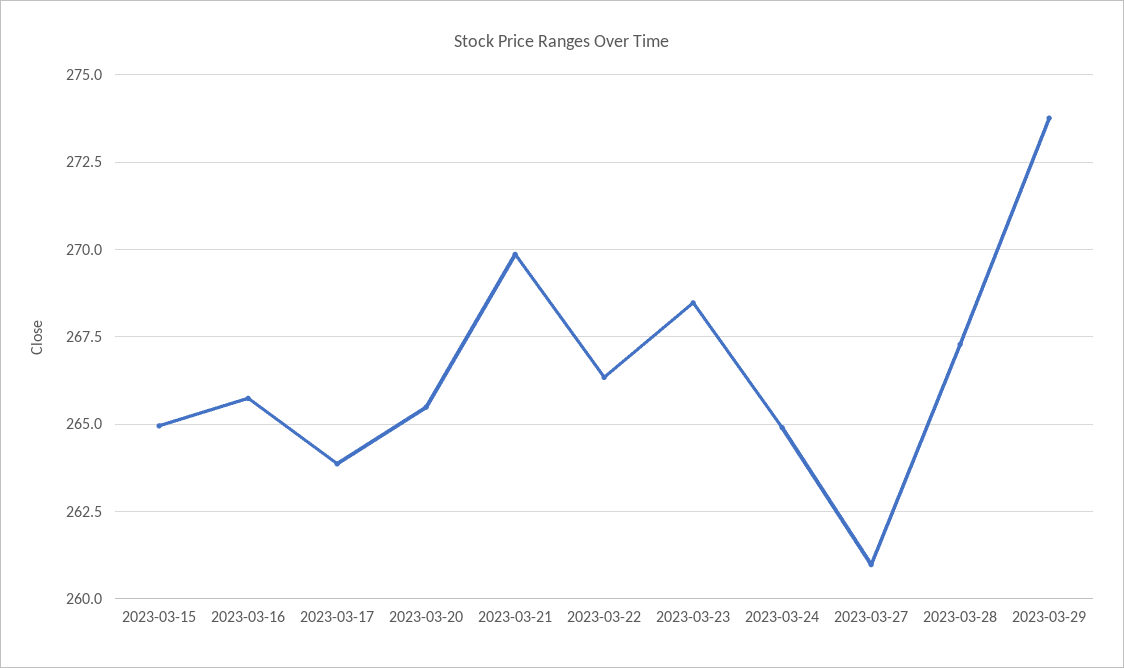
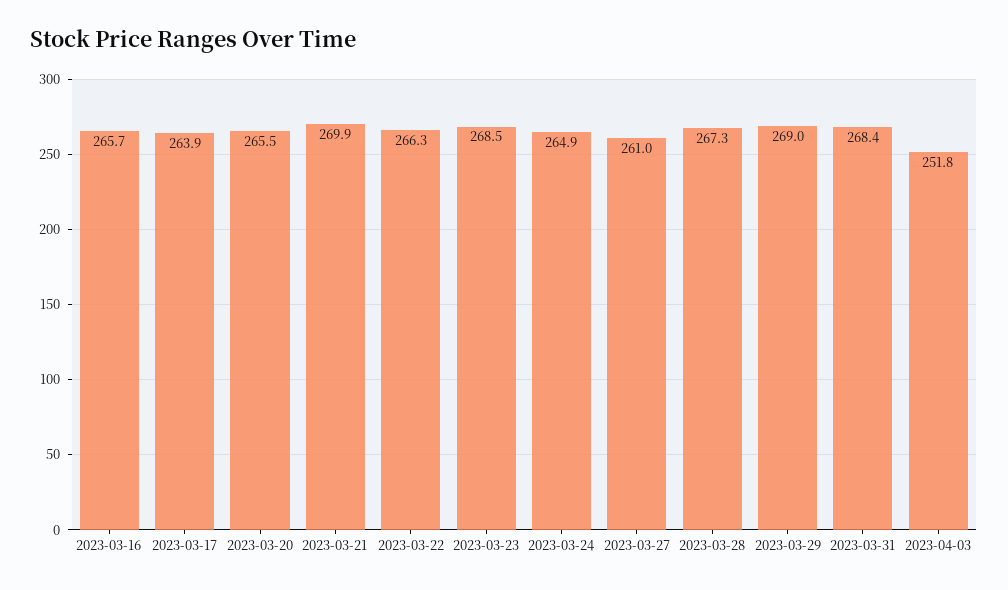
2023-03-15: 265 -> none
2023-03-29: 273.75 -> 269
2023-03-31: none -> 268.4
2023-04-03: none -> 251.8

